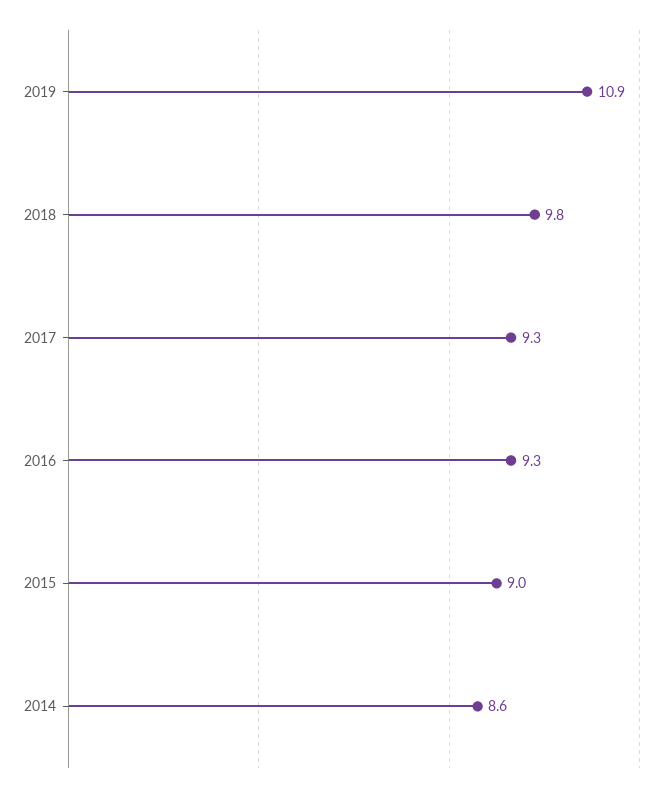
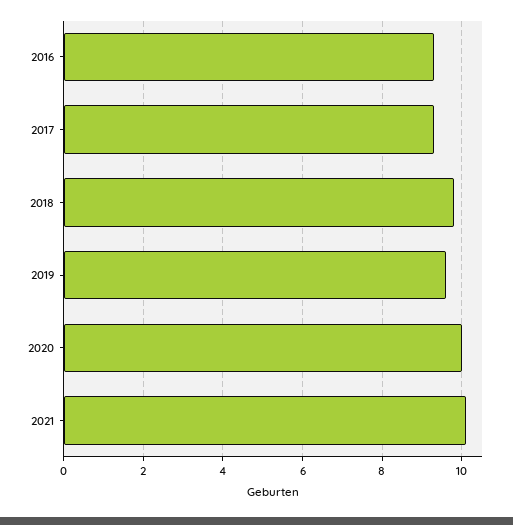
2019: 10.9 -> 9.5
2015: 9 -> none
2014: 8.6 -> none
2020: none -> 10
2021: none -> 10

